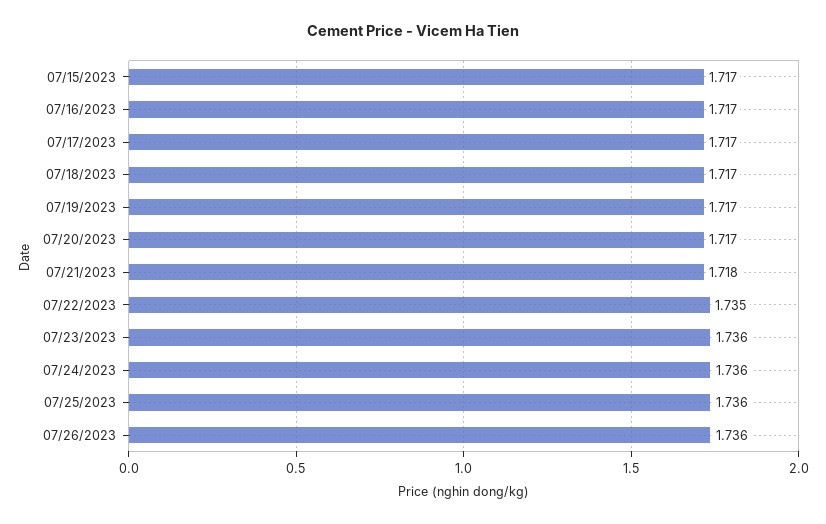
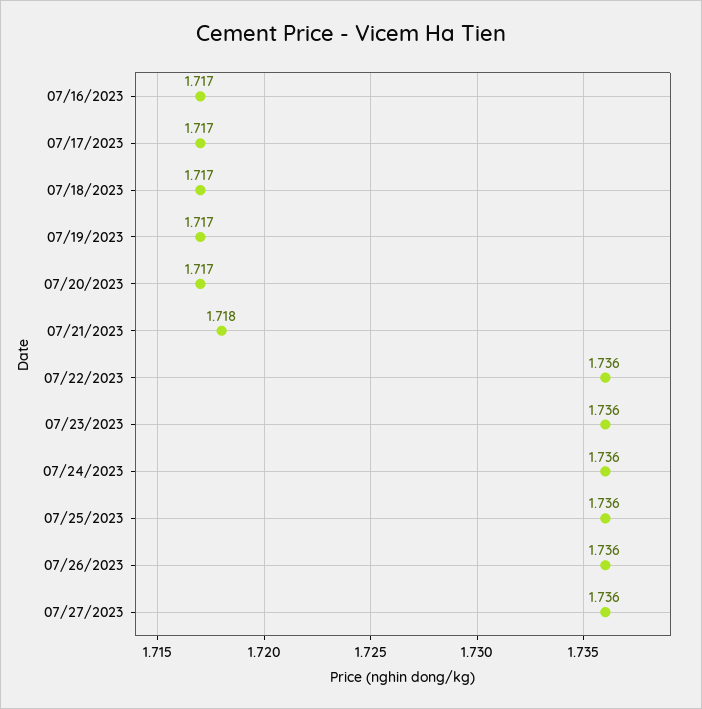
07/15/2023: 1.717 -> none
07/22/2023: 1.735 -> 1.736
07/27/2023: none -> 1.736

